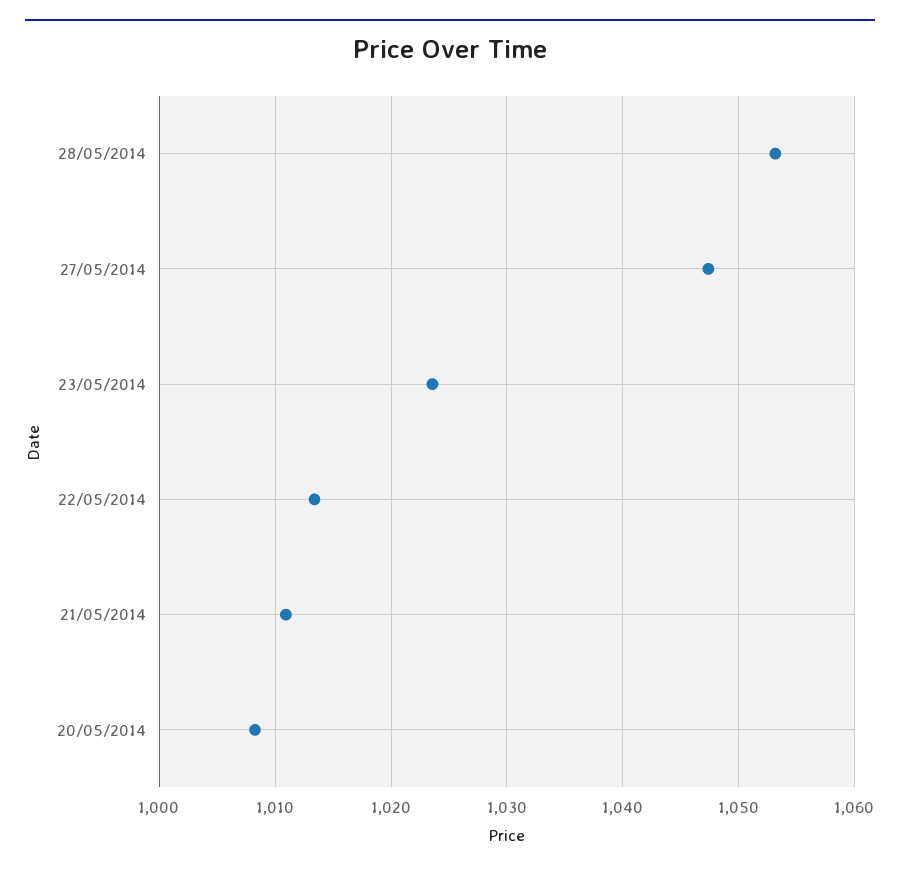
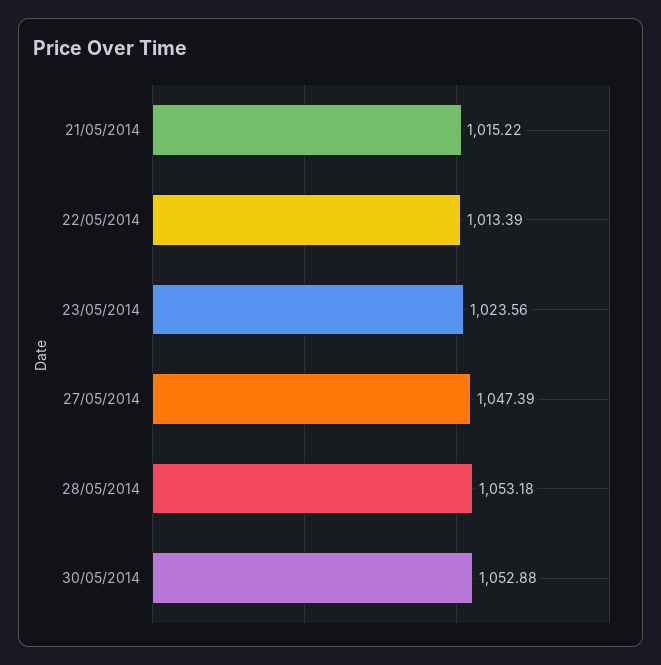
21/05/2014: 1011 -> 1015.22
20/05/2014: 1008 -> none
30/05/2014: none -> 1052.88

